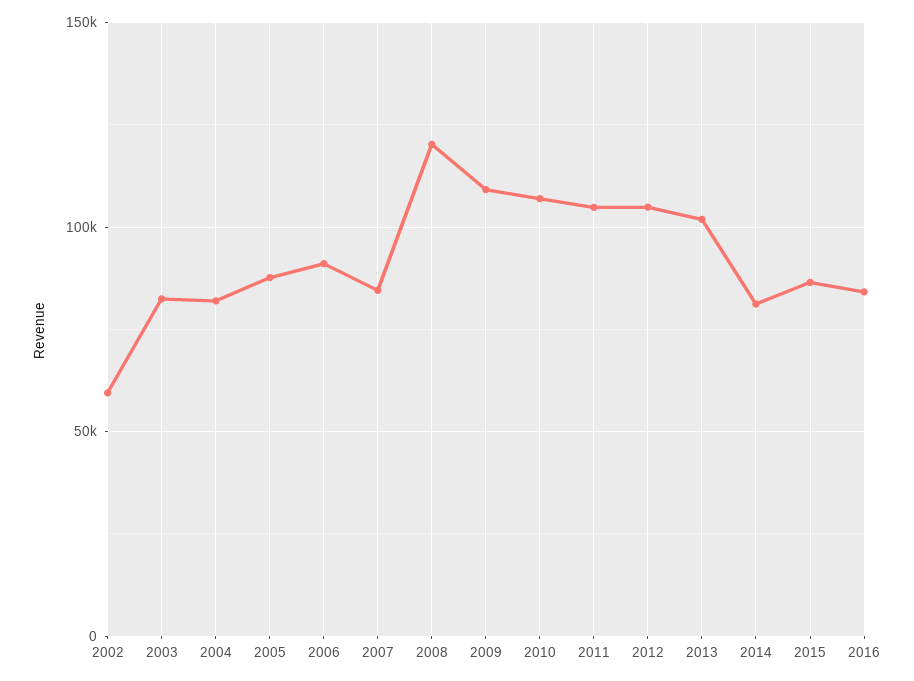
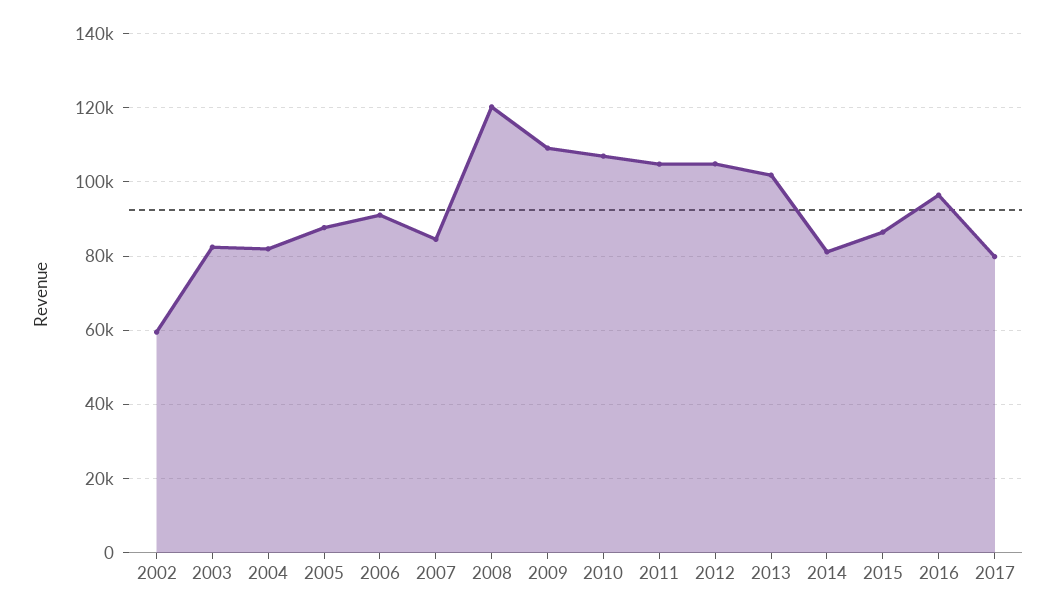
2016: 85000 -> 96000
2017: none -> 80000

